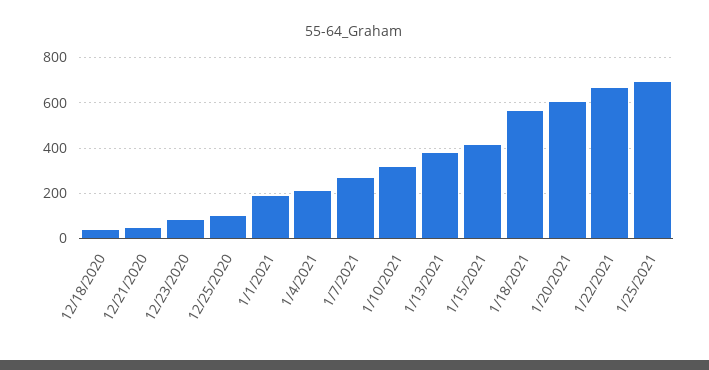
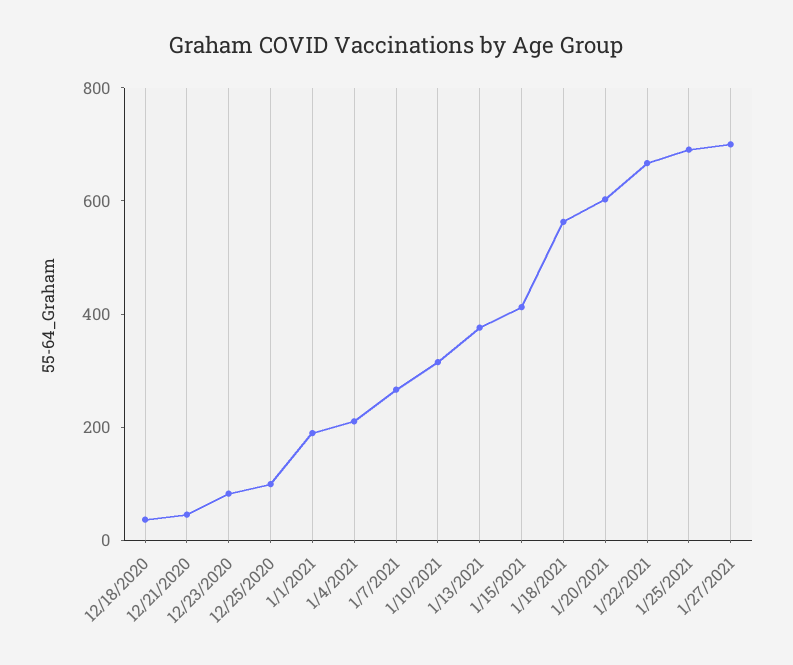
1/27/2021: none -> 700

